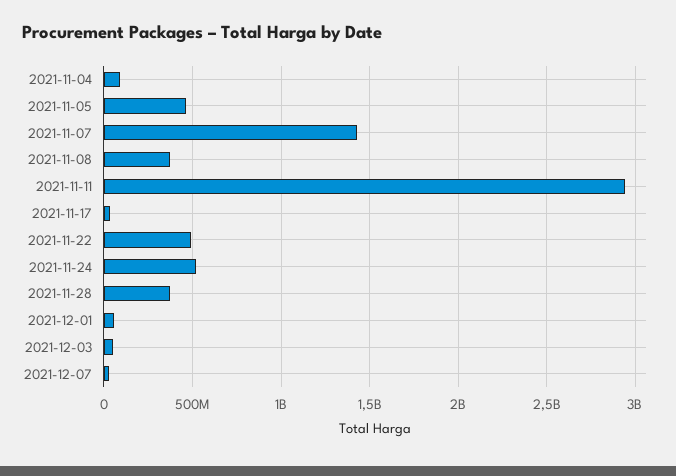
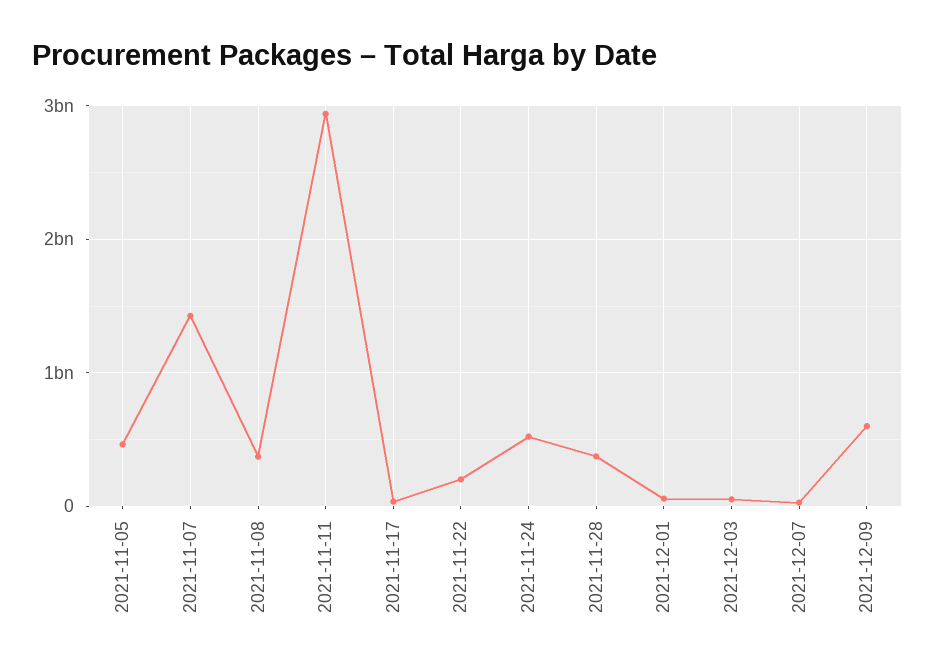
2021-11-04: 100000000 -> none
2021-11-22: 500000000 -> 200000000
2021-12-09: none -> 600000000

